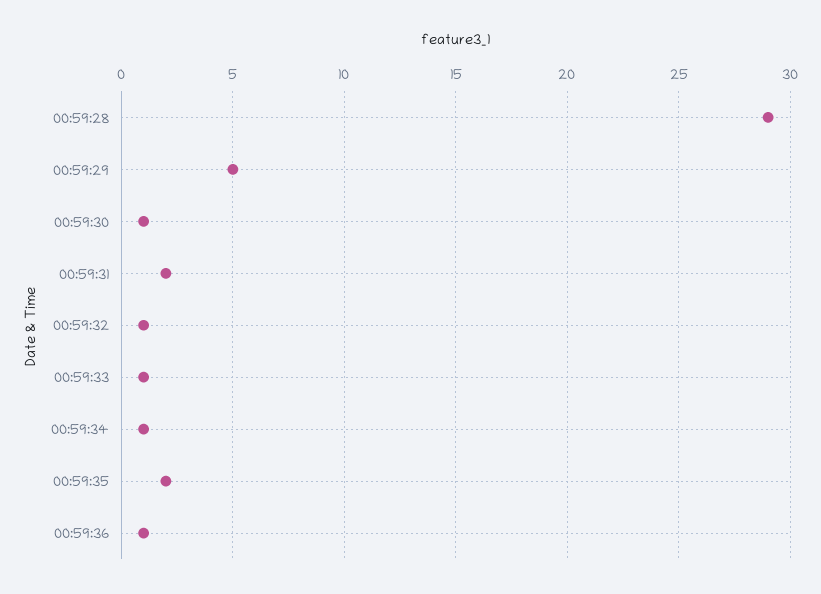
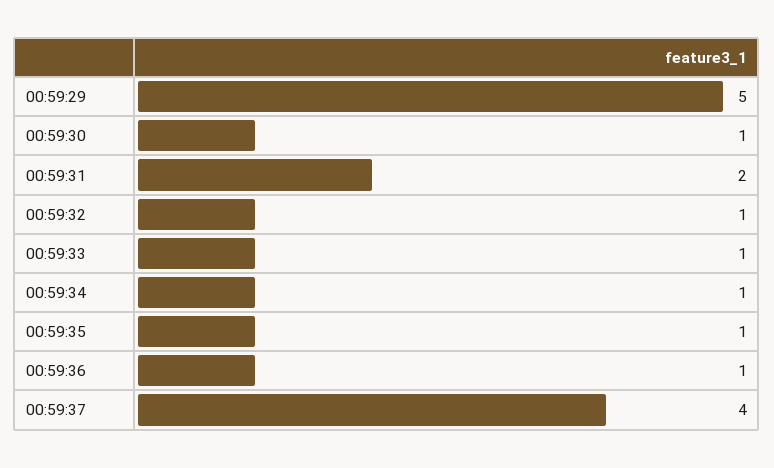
00:59:28: 29 -> none
00:59:35: 2 -> 1
00:59:37: none -> 4

